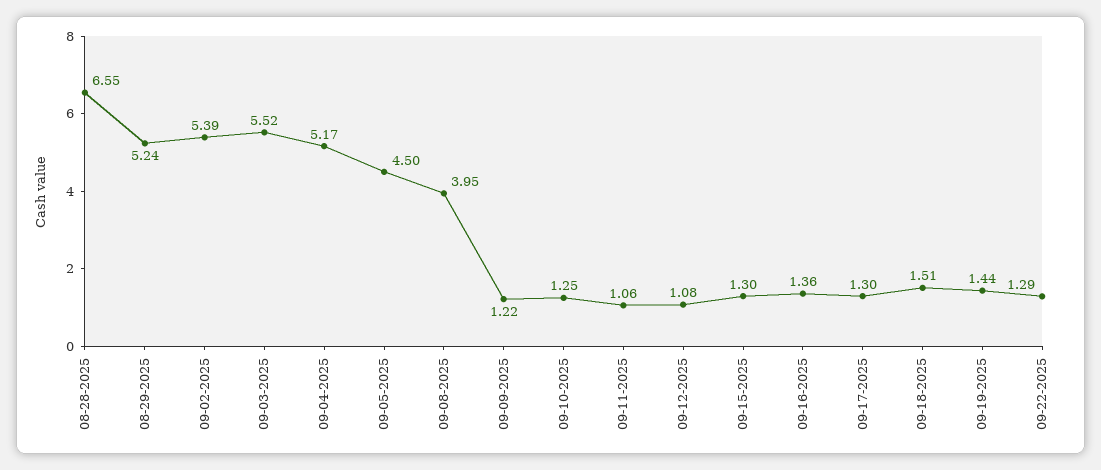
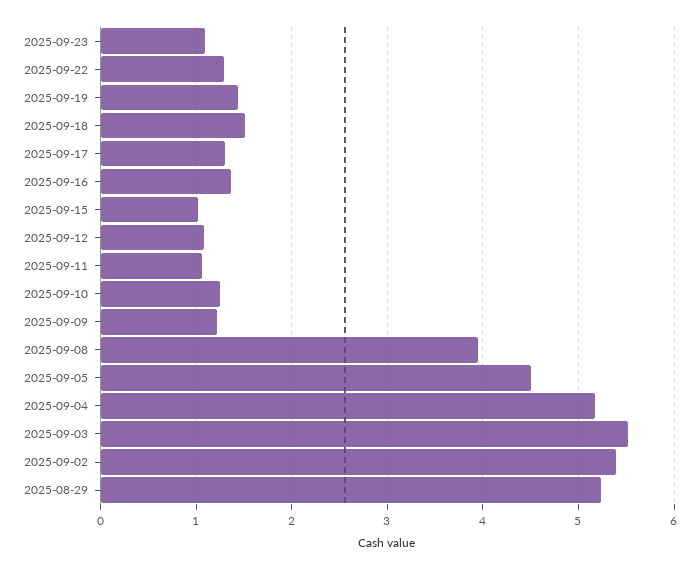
08-28-2025: 6.55 -> none
09-15-2025: 1.3 -> 1
2025-09-23: none -> 1.1

